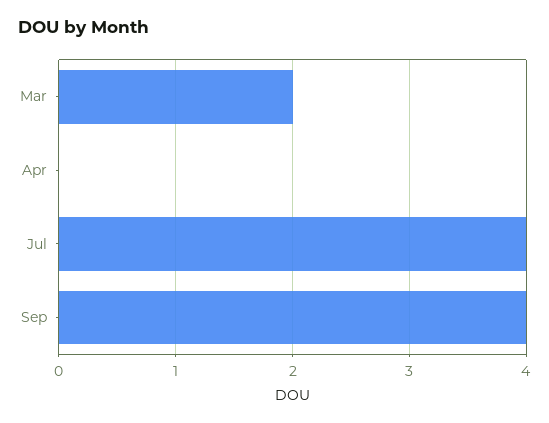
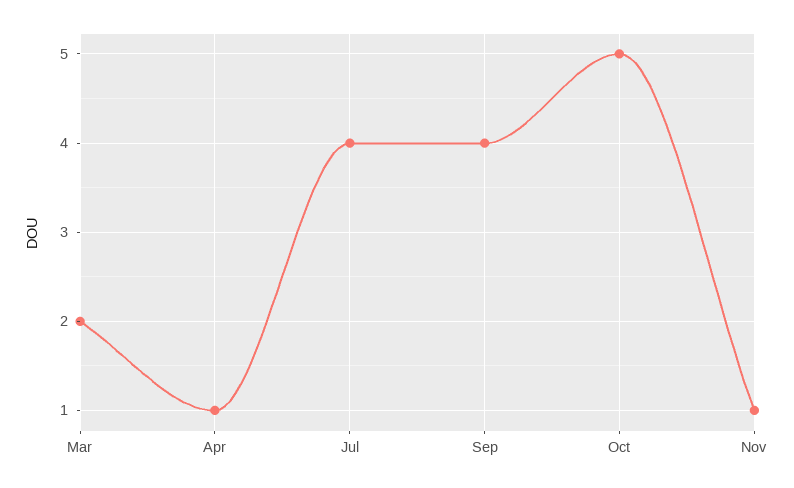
Apr: 0 -> 1
Oct: none -> 5
Nov: none -> 1

